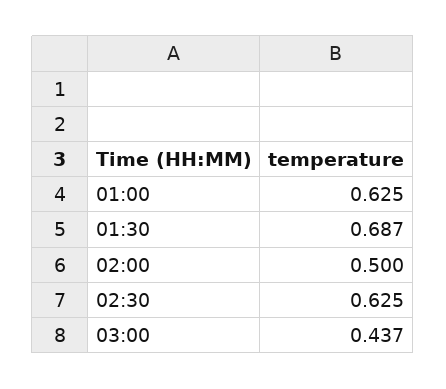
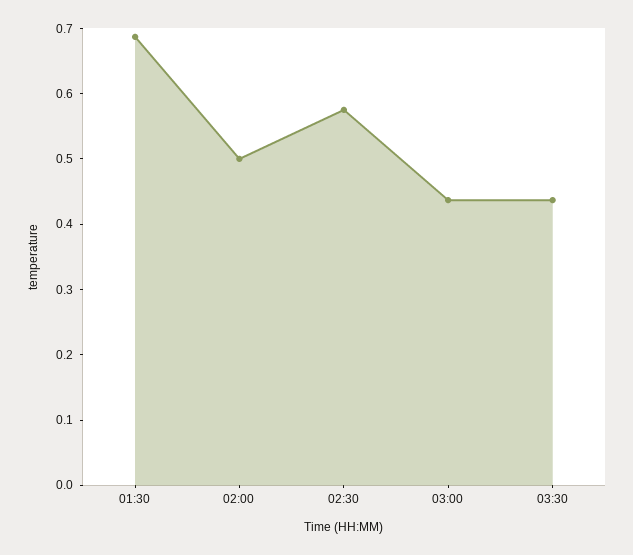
01:00: 0.625 -> none
02:30: 0.625 -> 0.58
03:30: none -> 0.44

